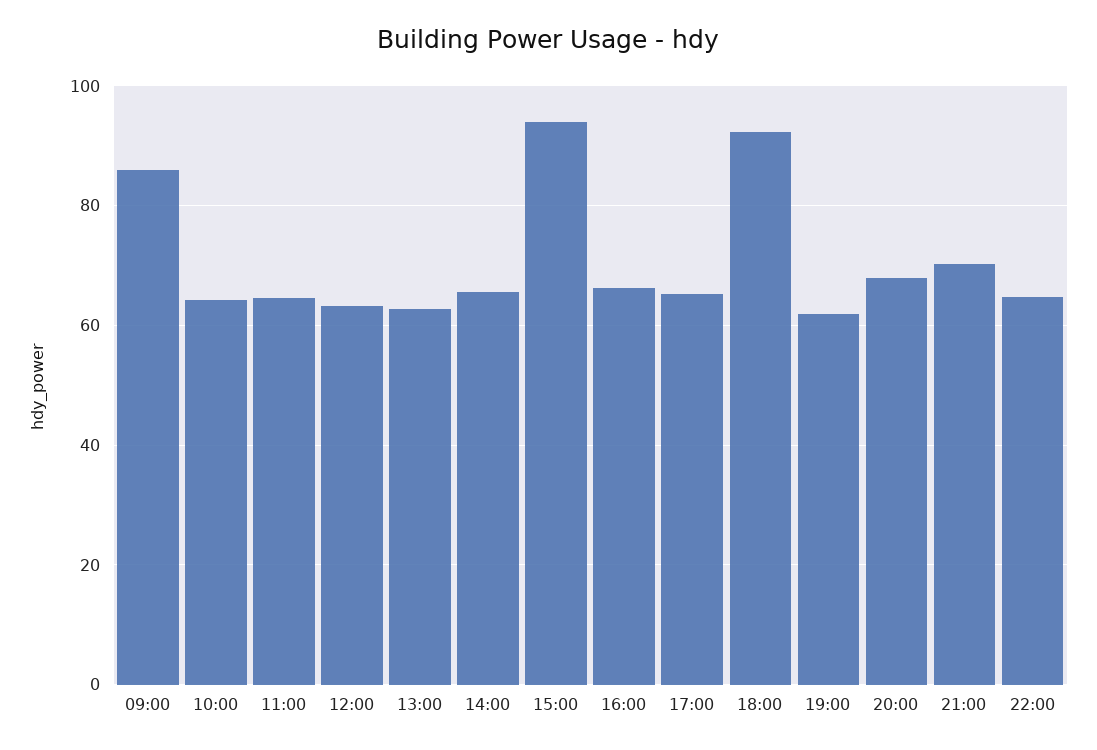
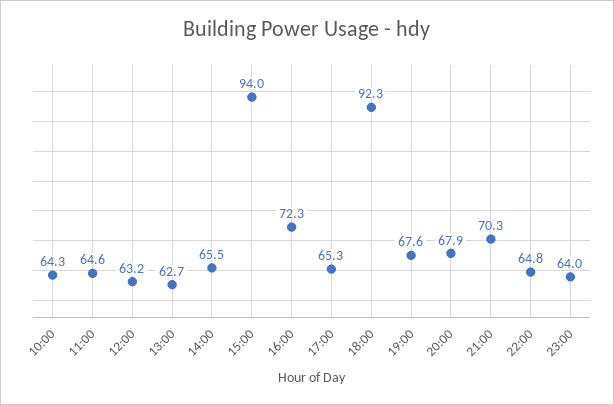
09:00: 86 -> none
16:00: 66 -> 72.3
19:00: 62 -> 67.6
23:00: none -> 64

